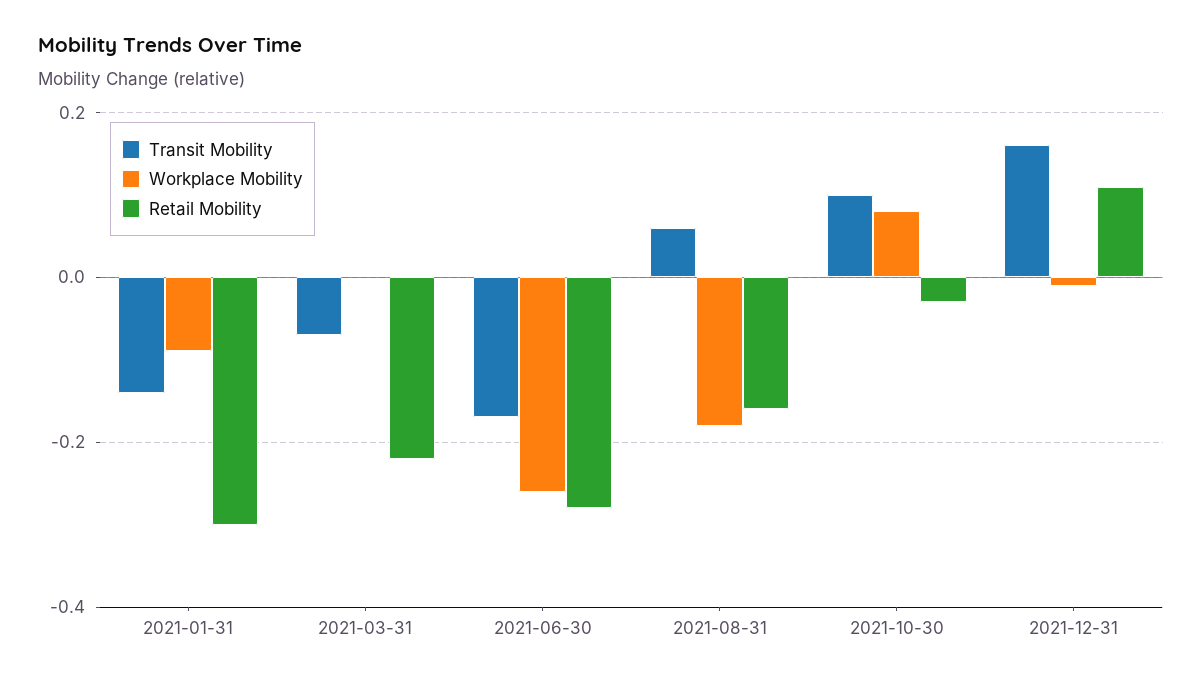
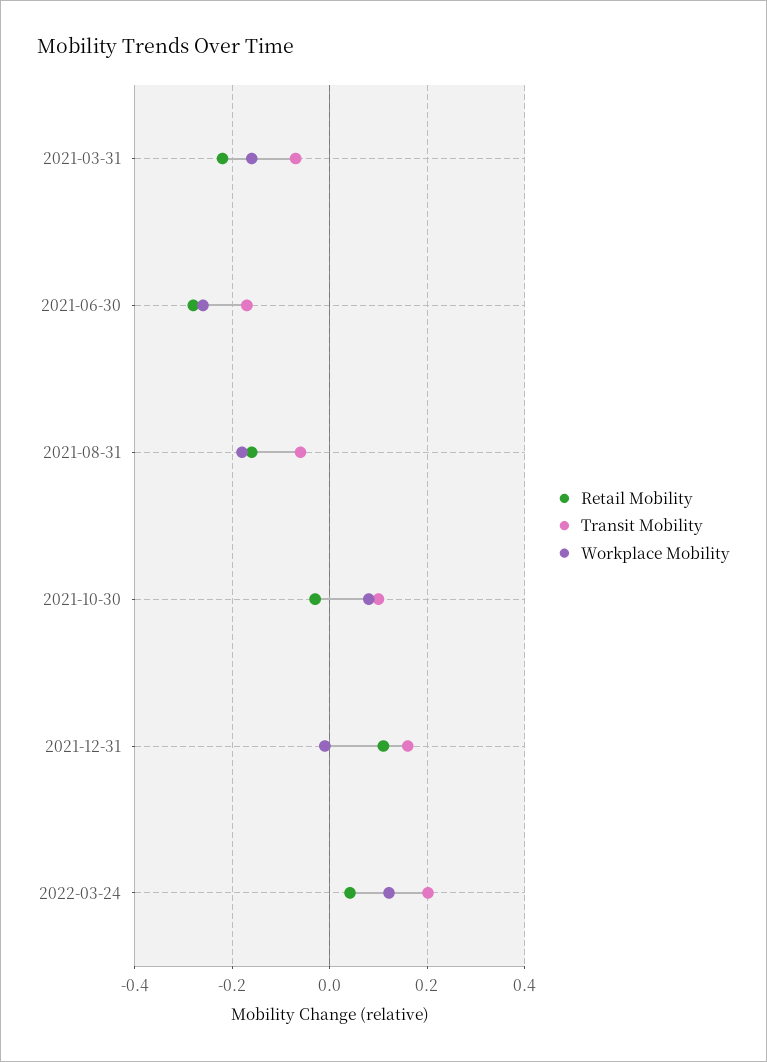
Transit Mobility, 2021-01-31: -0.15 -> none
Workplace Mobility, 2021-01-31: -0.1 -> none
Retail Mobility, 2021-01-31: -0.3 -> none
Workplace Mobility, 2021-03-31: 0 -> -0.16
Transit Mobility, 2021-08-31: 0.05 -> -0.06
Retail Mobility, 2022-03-24: none -> 0.04
Transit Mobility, 2022-03-24: none -> 0.2
Workplace Mobility, 2022-03-24: none -> 0.12

